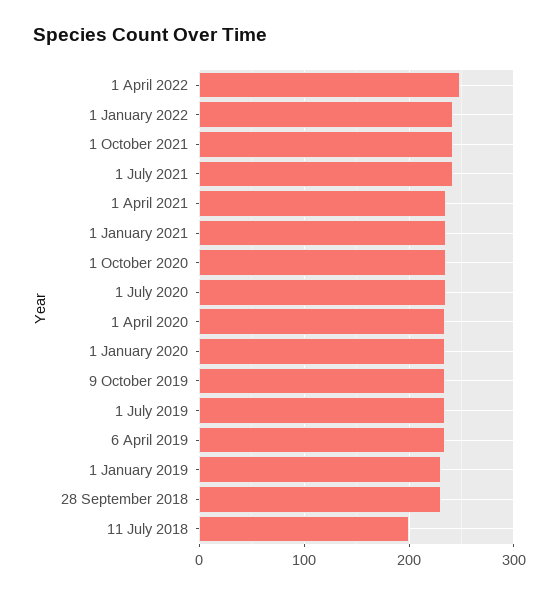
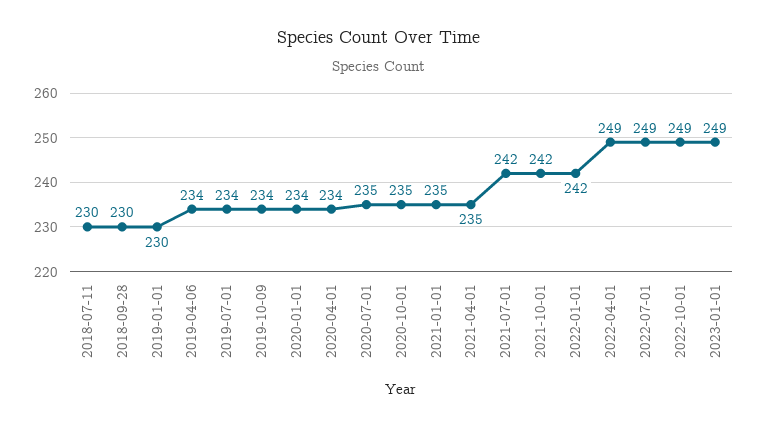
11 July 2018: 200 -> 230
2022-07-01: none -> 249
2022-10-01: none -> 249
2023-01-01: none -> 249

